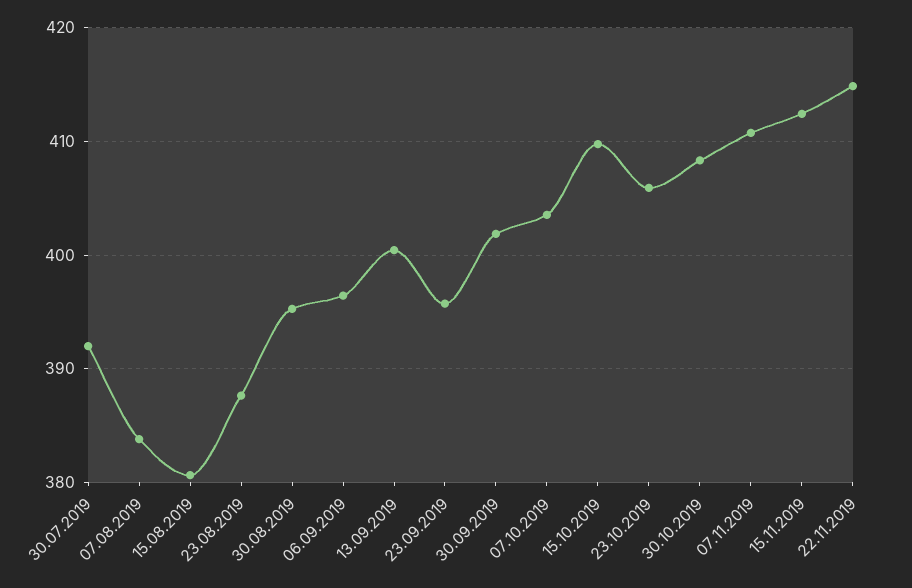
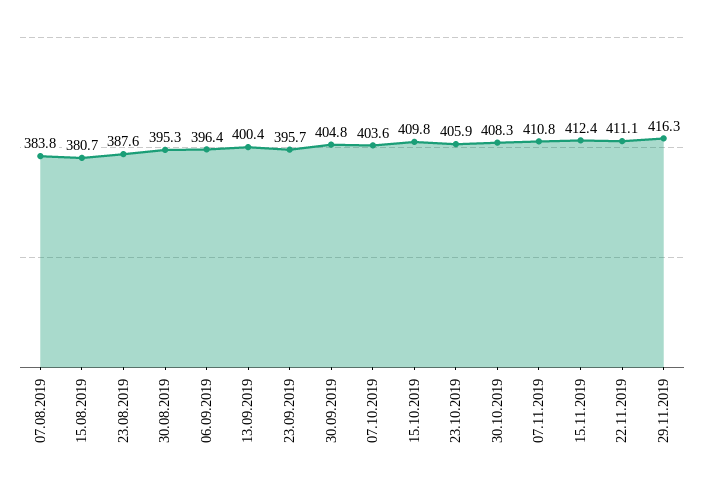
30.07.2019: 392 -> none
30.09.2019: 402 -> 404.8
22.11.2019: 415 -> 411.1
29.11.2019: none -> 416.3

